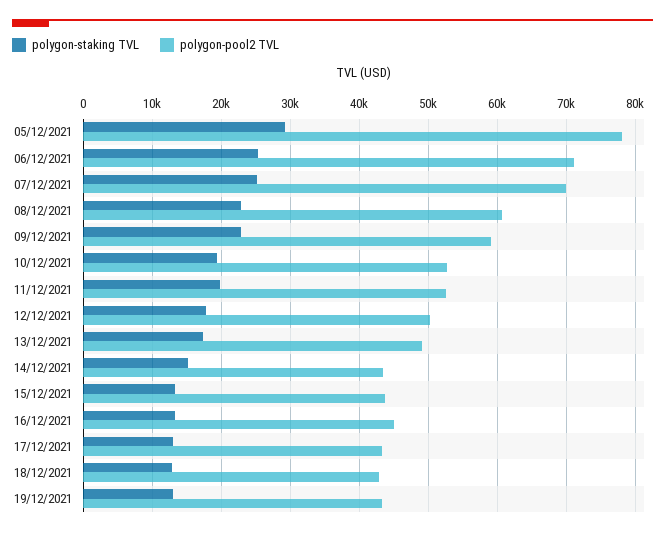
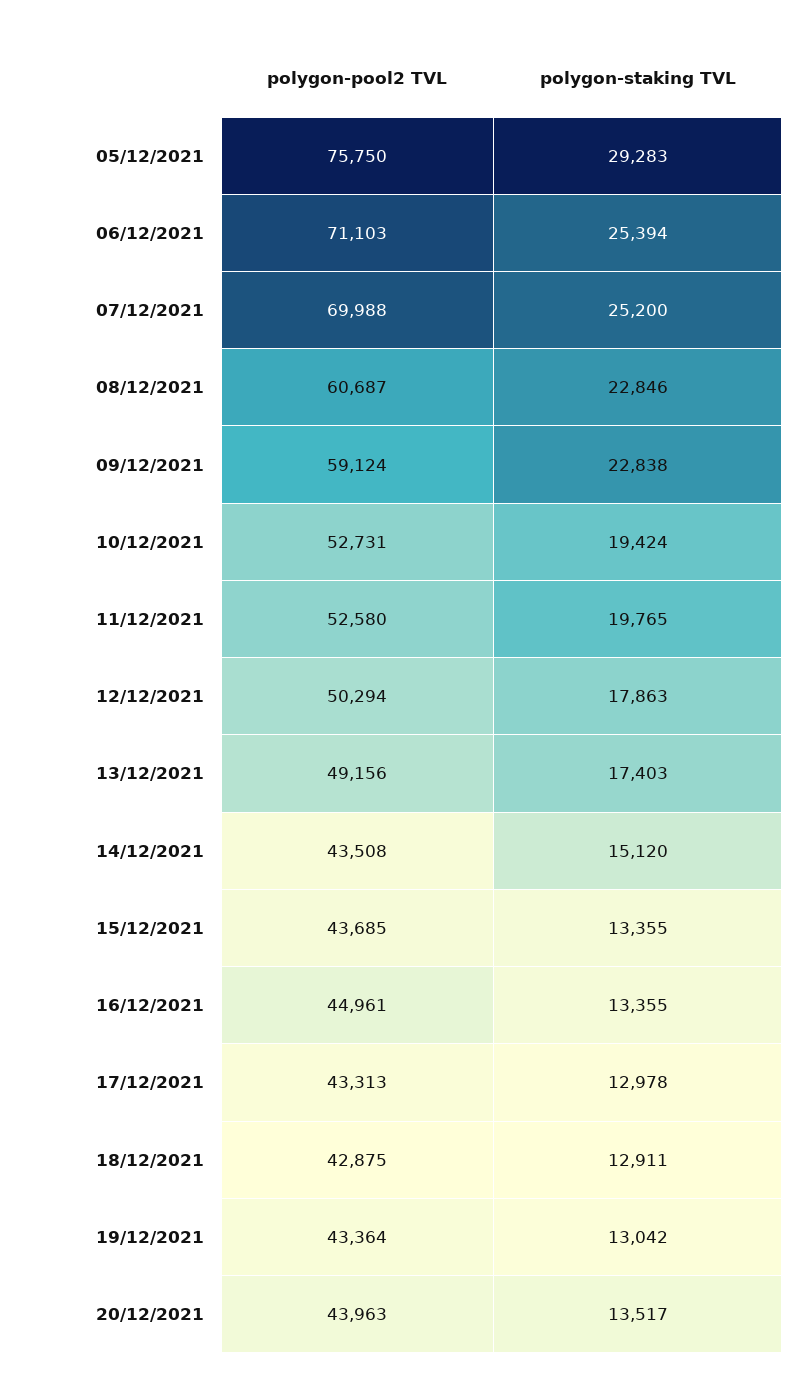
polygon-pool2 TVL, 05/12/2021: 78000 -> 75750
polygon-pool2 TVL, 20/12/2021: none -> 43963
polygon-staking TVL, 20/12/2021: none -> 13517

